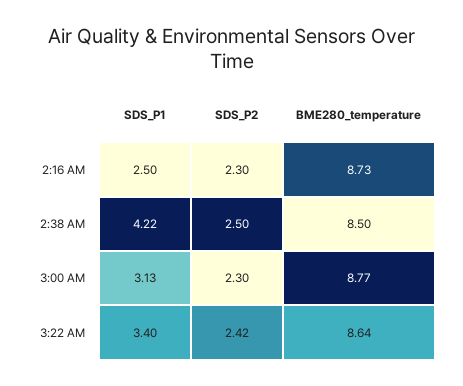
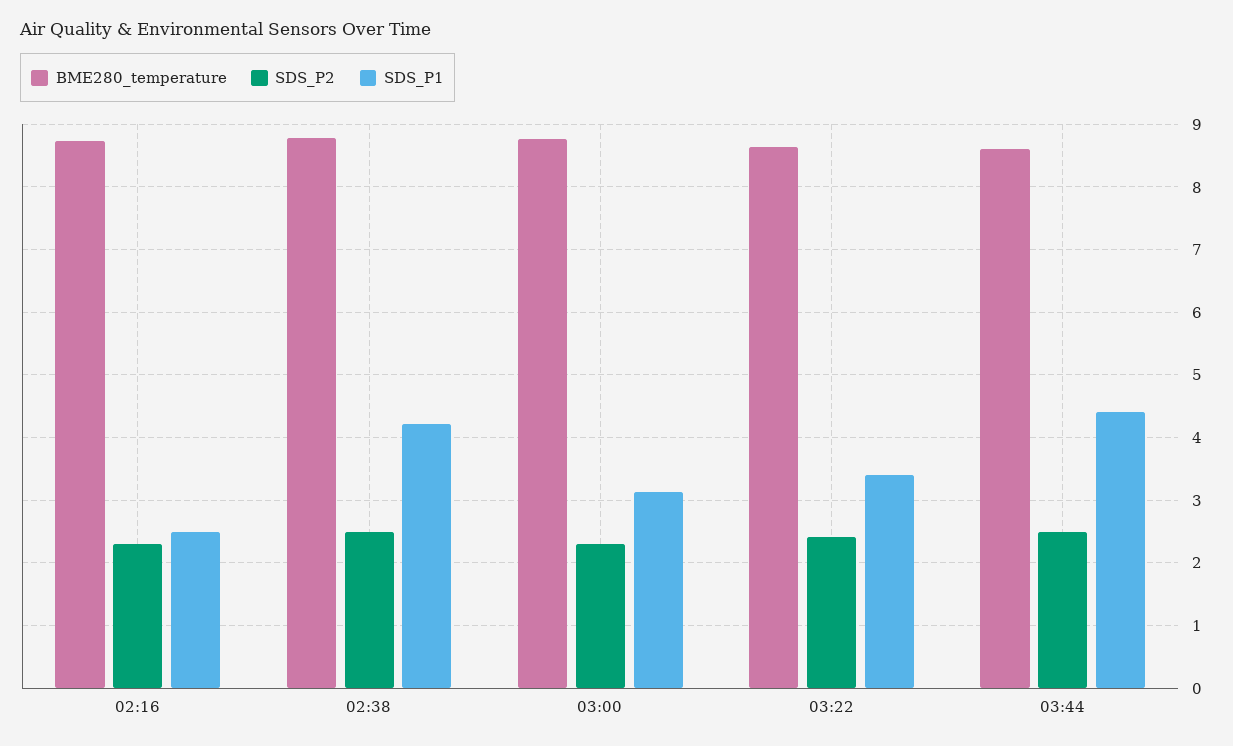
BME280_temperature, 2:38 AM: 8.5 -> 8.8
BME280_temperature, 03:44: none -> 8.6
SDS_P2, 03:44: none -> 2.5
SDS_P1, 03:44: none -> 4.4

